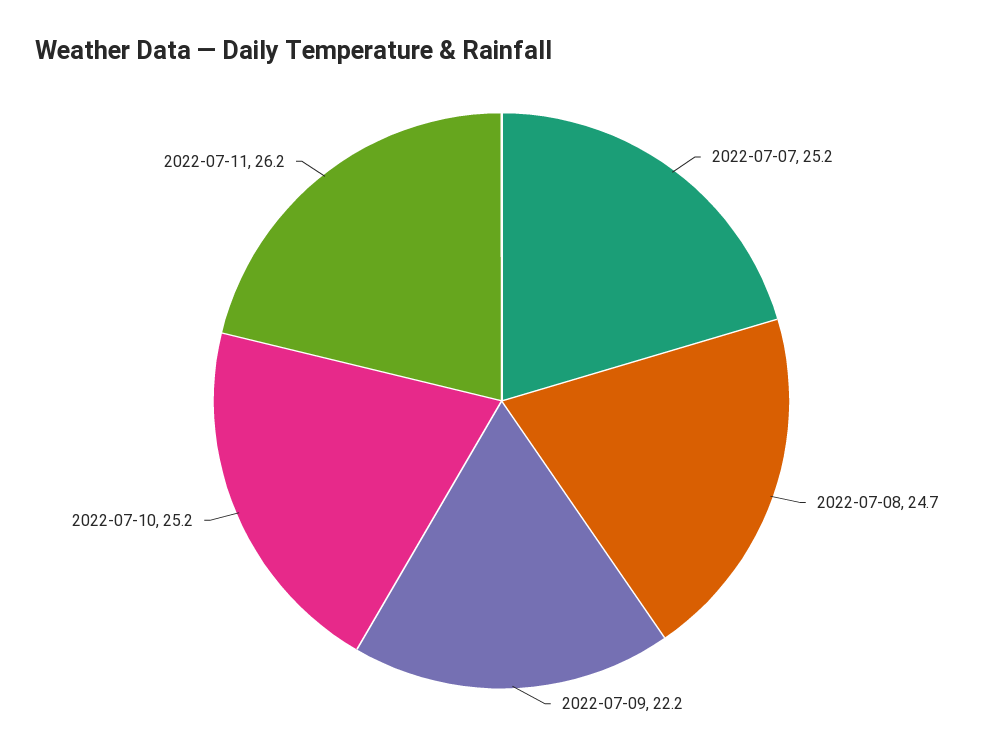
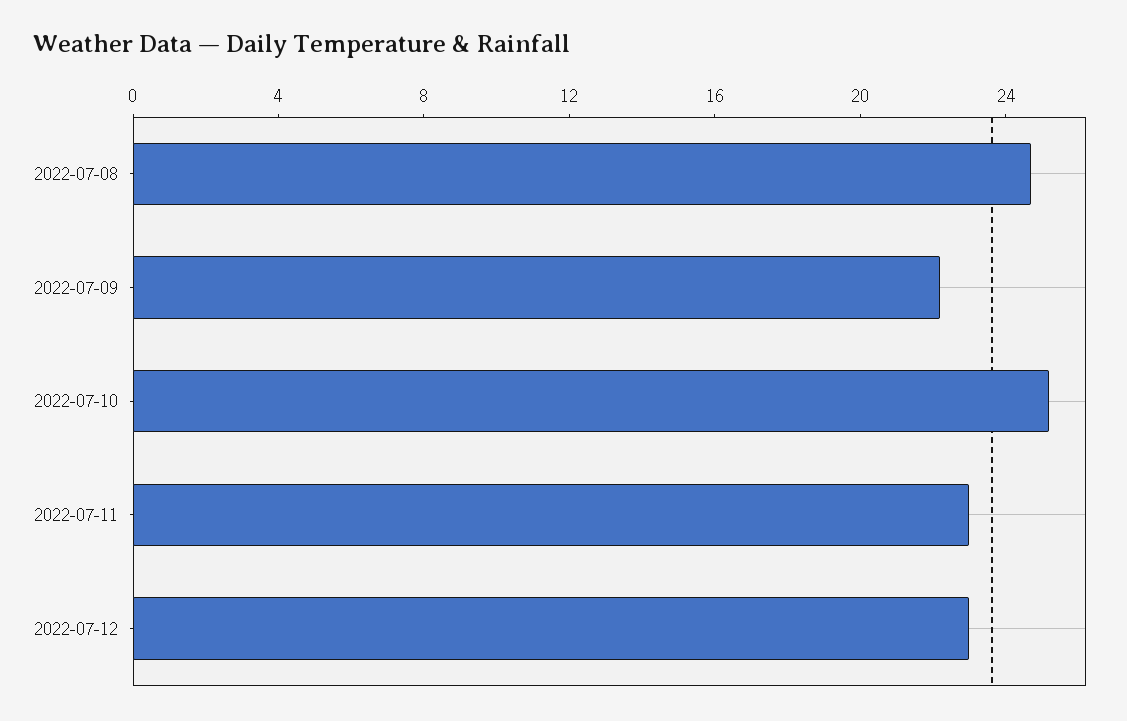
2022-07-07: 25.2 -> none
2022-07-11: 26.2 -> 23
2022-07-12: none -> 23

